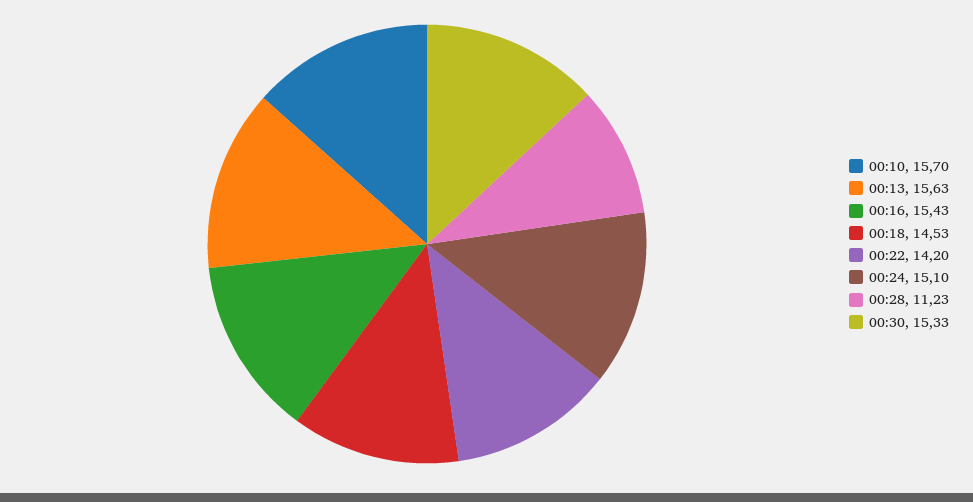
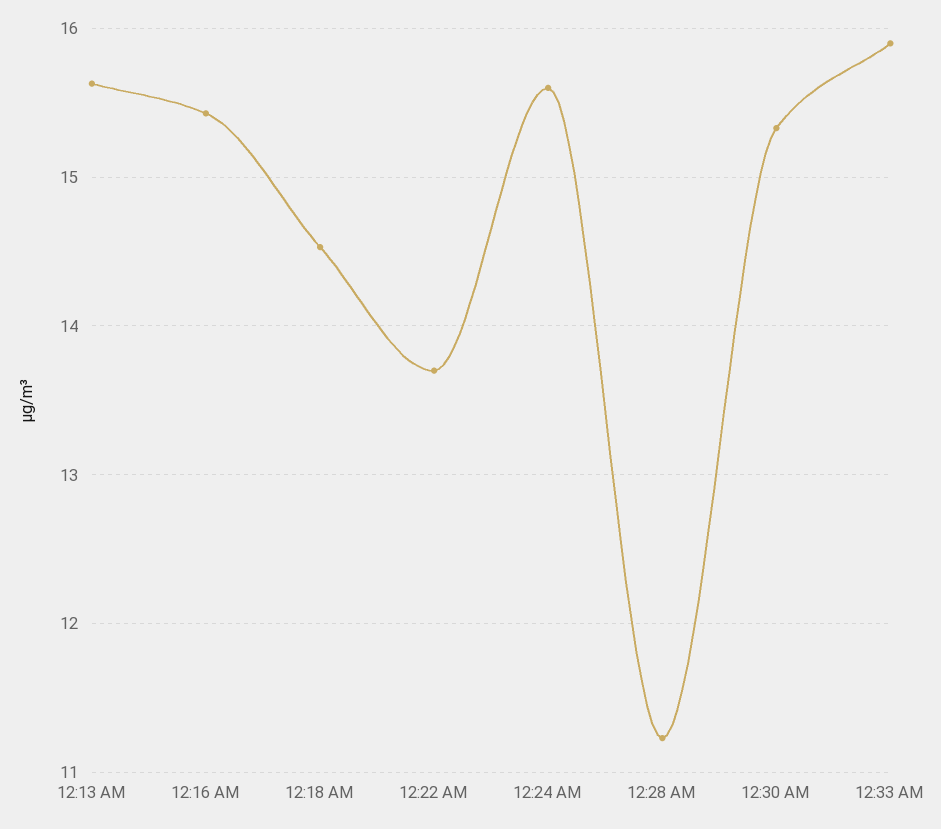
00:10: 15.7 -> none
00:22: 14.2 -> 13.7
00:24: 15.1 -> 15.6
12:33 AM: none -> 15.9

